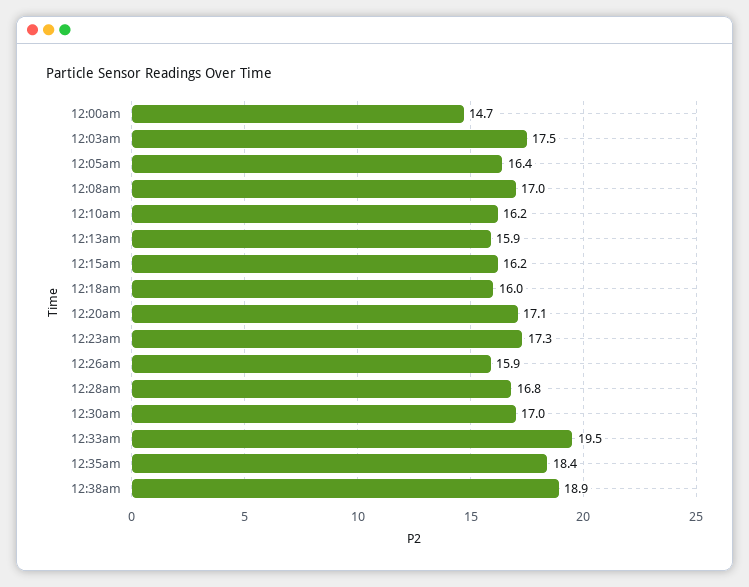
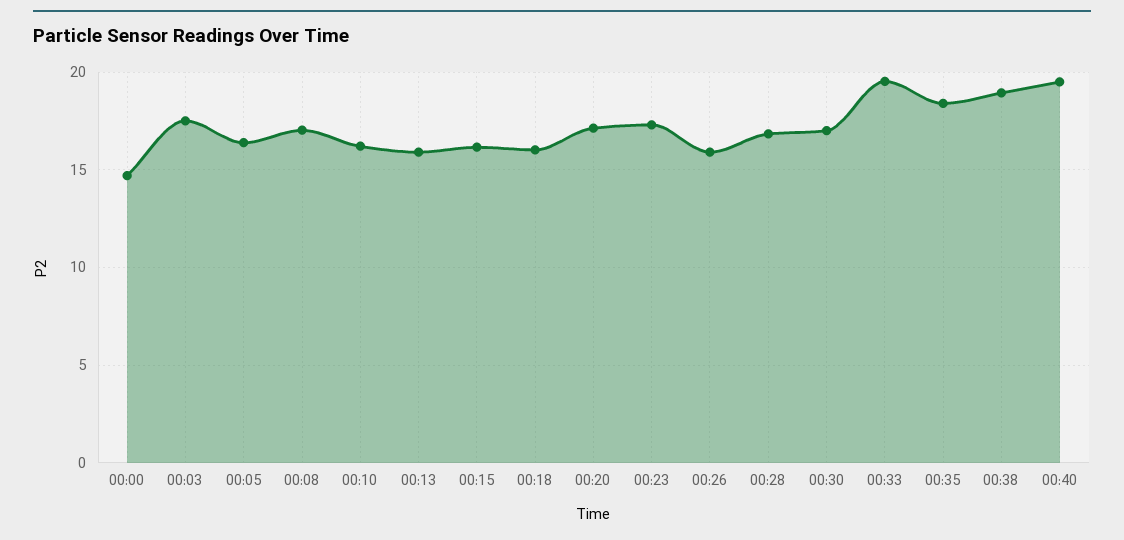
00:40: none -> 19.5

